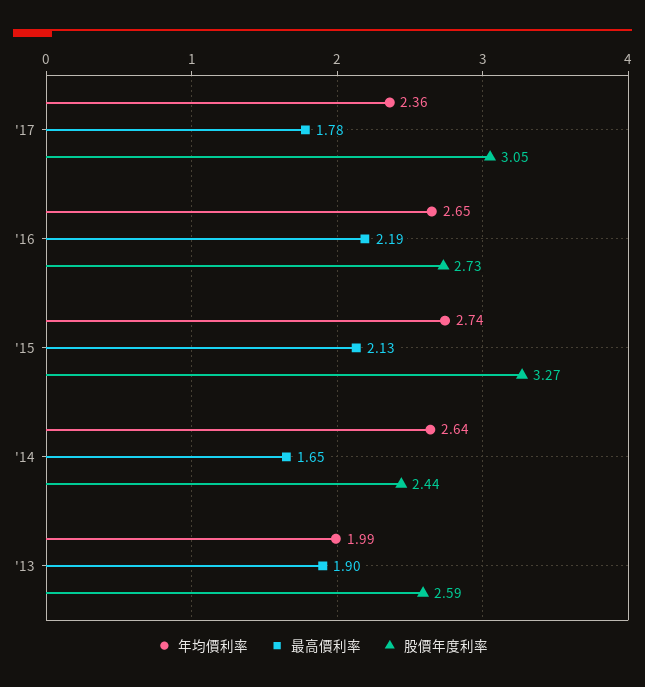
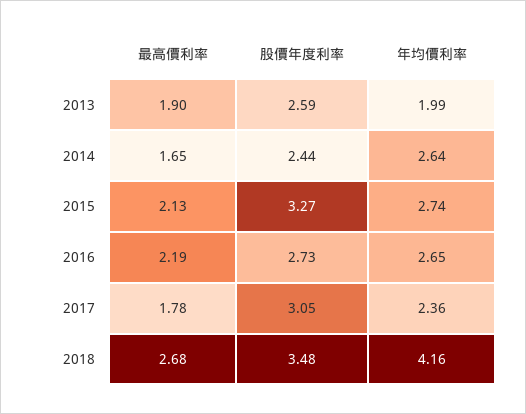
最高價利率, 2018: none -> 2.68
股價年度利率, 2018: none -> 3.48
年均價利率, 2018: none -> 4.16

